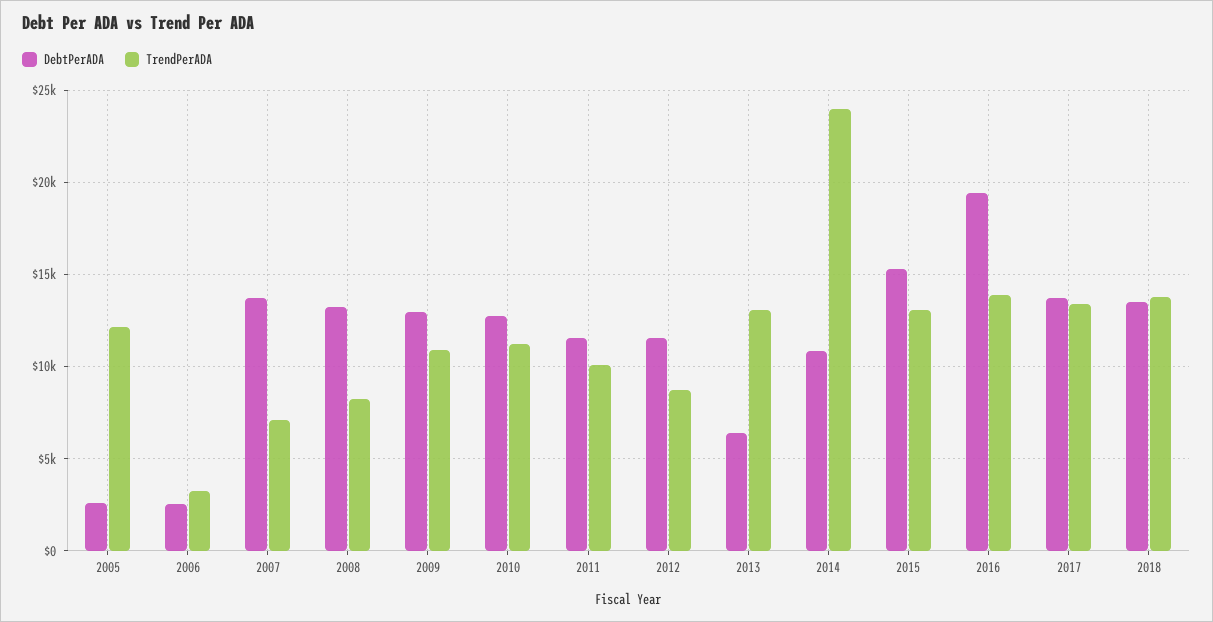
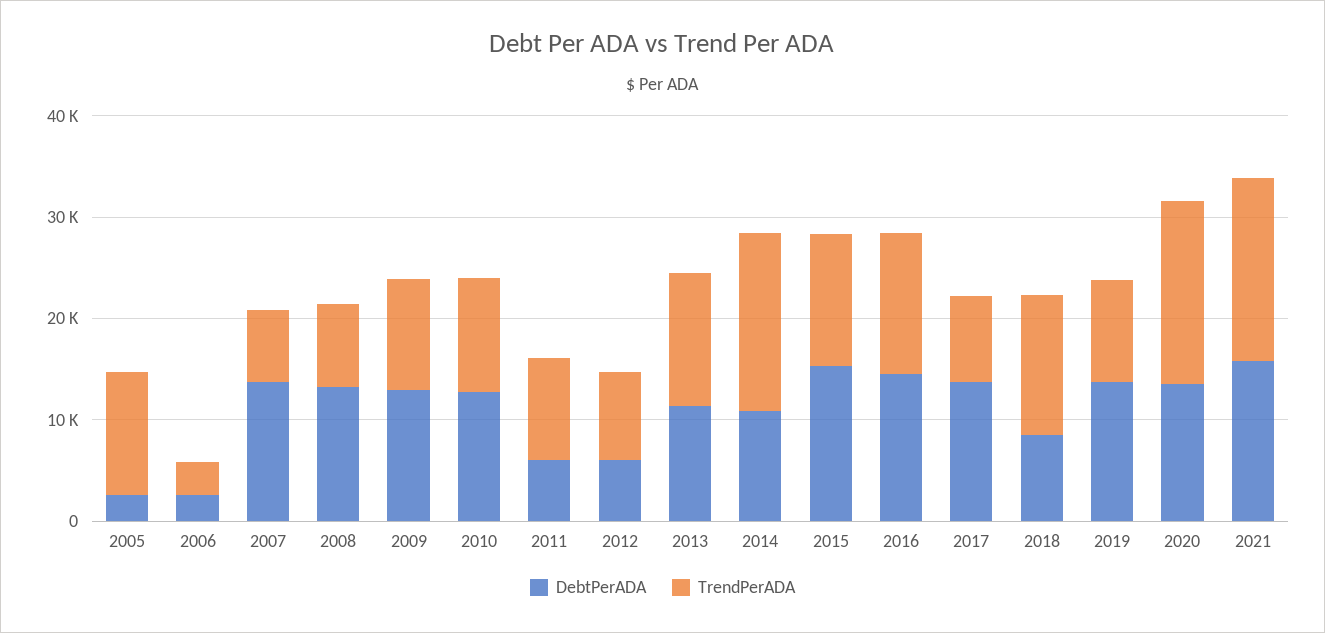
DebtPerADA, 2011: 11500 -> 6000
DebtPerADA, 2012: 11500 -> 6000
DebtPerADA, 2013: 6500 -> 12000
TrendPerADA, 2014: 24000 -> 18000
DebtPerADA, 2016: 19500 -> 14000
TrendPerADA, 2017: 13500 -> 8000
DebtPerADA, 2018: 13500 -> 8000
DebtPerADA, 2019: none -> 14000
TrendPerADA, 2019: none -> 10000
DebtPerADA, 2020: none -> 14000
TrendPerADA, 2020: none -> 18000
DebtPerADA, 2021: none -> 16000
TrendPerADA, 2021: none -> 18000

